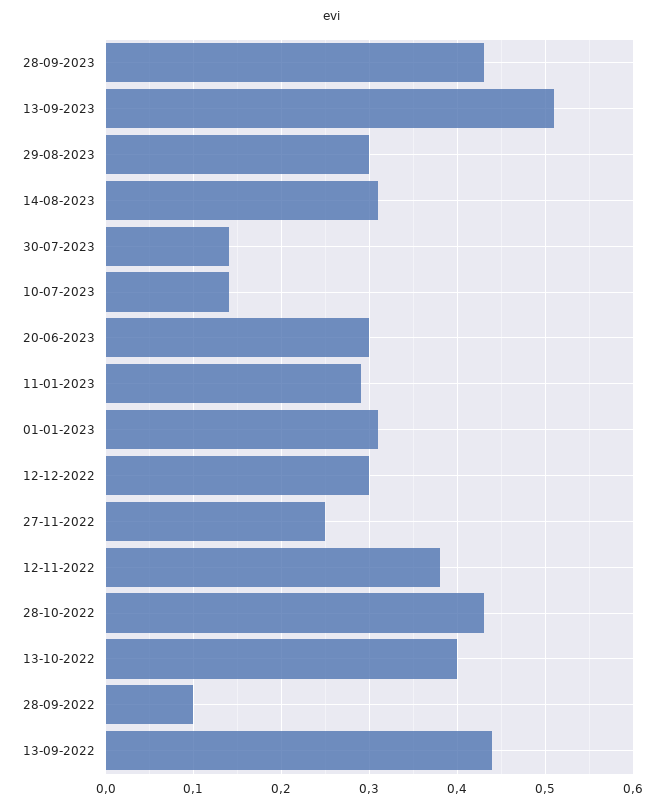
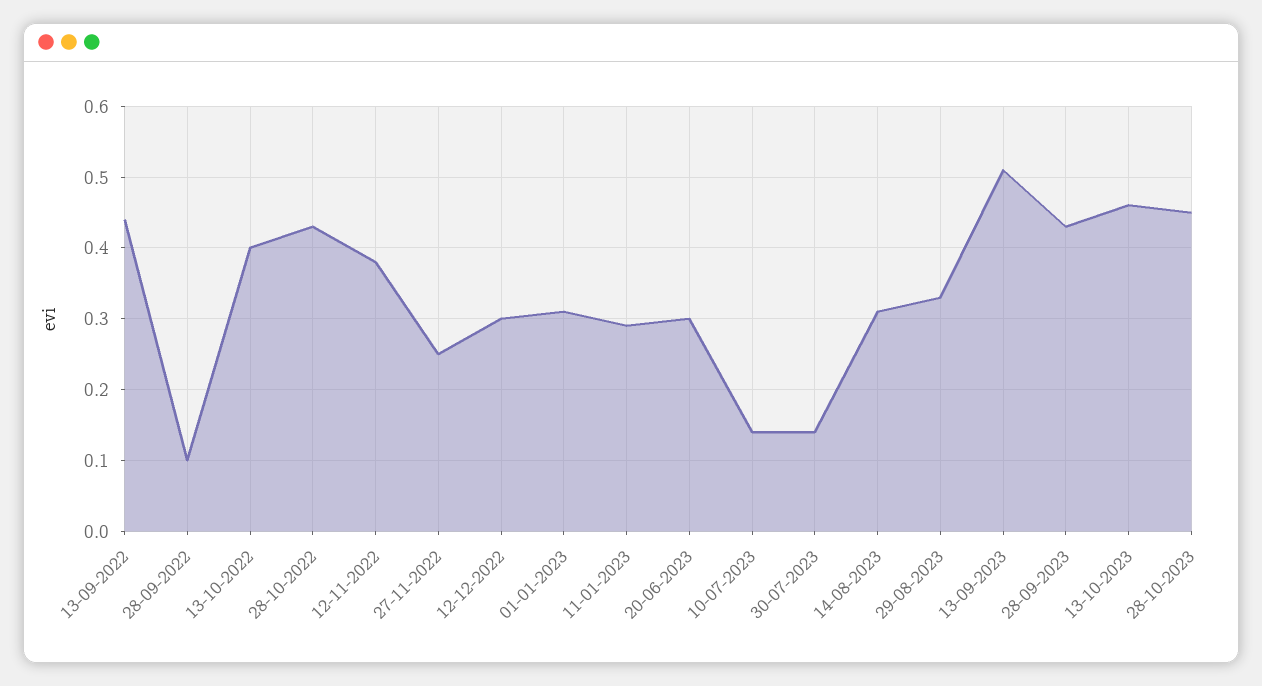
29-08-2023: 0.3 -> 0.33
13-10-2023: none -> 0.46
28-10-2023: none -> 0.45

